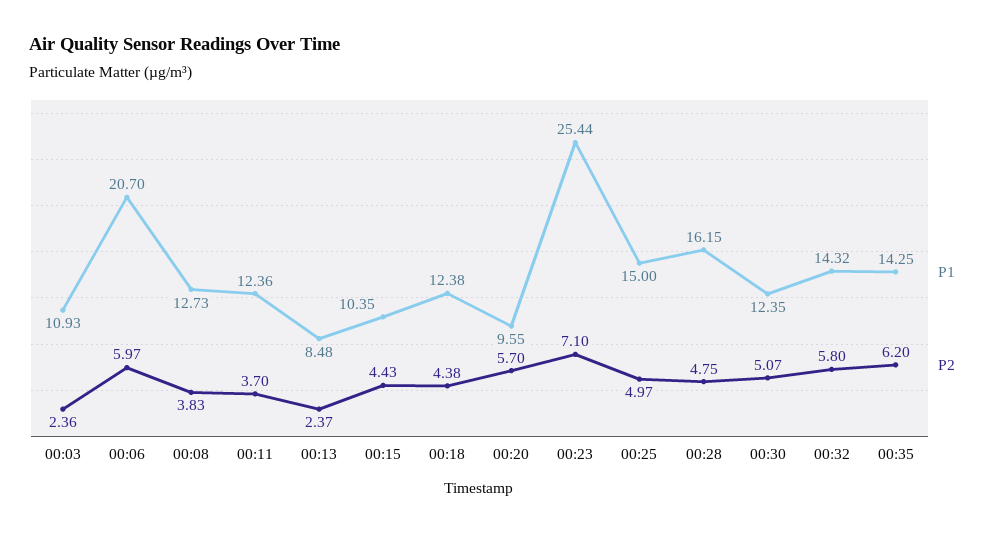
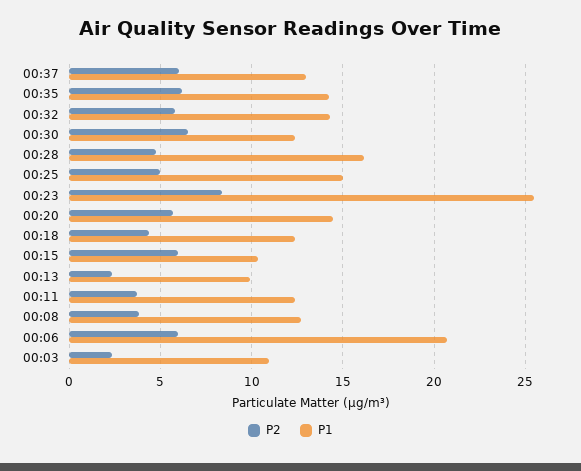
P1, 00:13: 8.48 -> 10
P2, 00:15: 4.43 -> 6
P1, 00:20: 9.55 -> 14.5
P2, 00:23: 7.1 -> 8.5
P2, 00:30: 5.07 -> 6.5
P2, 00:37: none -> 6
P1, 00:37: none -> 13

